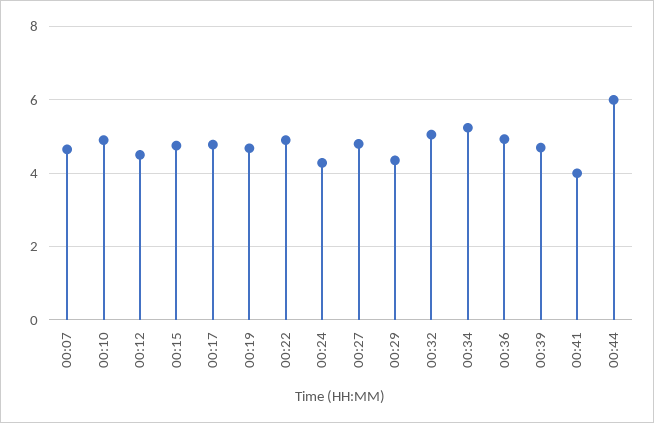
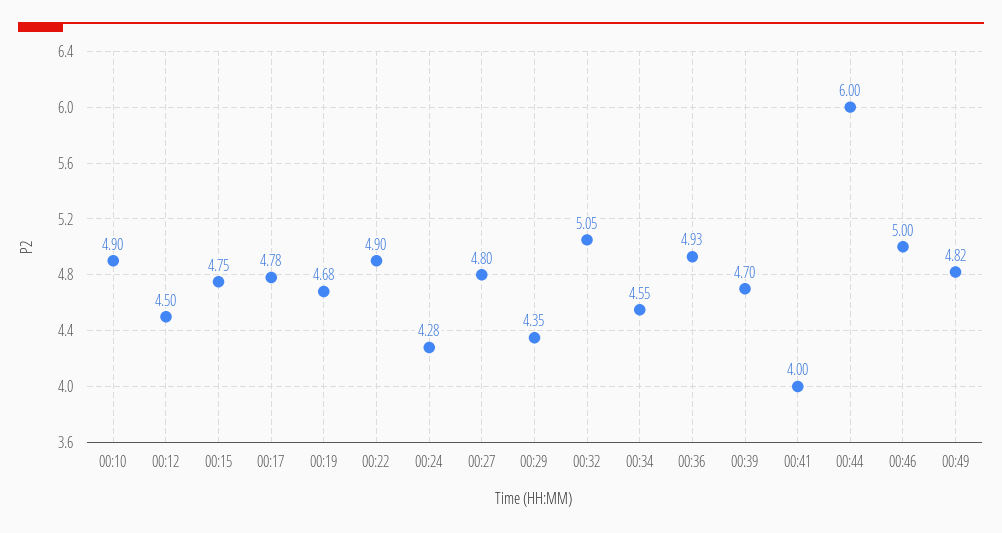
00:07: 4.6 -> none
00:34: 5.2 -> 4.55
00:46: none -> 5
00:49: none -> 4.82

